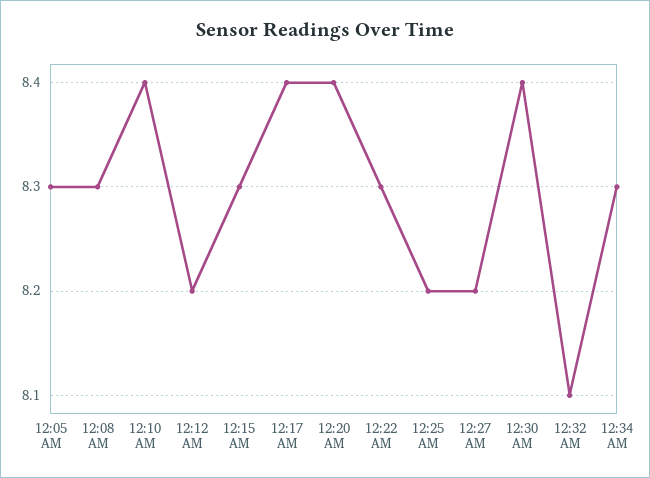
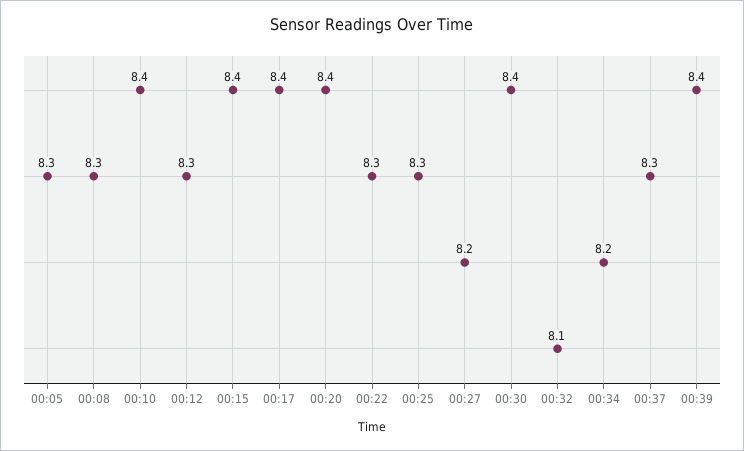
12:12 AM: 8.2 -> 8.3
12:15 AM: 8.3 -> 8.4
12:25 AM: 8.2 -> 8.3
12:34 AM: 8.3 -> 8.2
00:37: none -> 8.3
00:39: none -> 8.4

